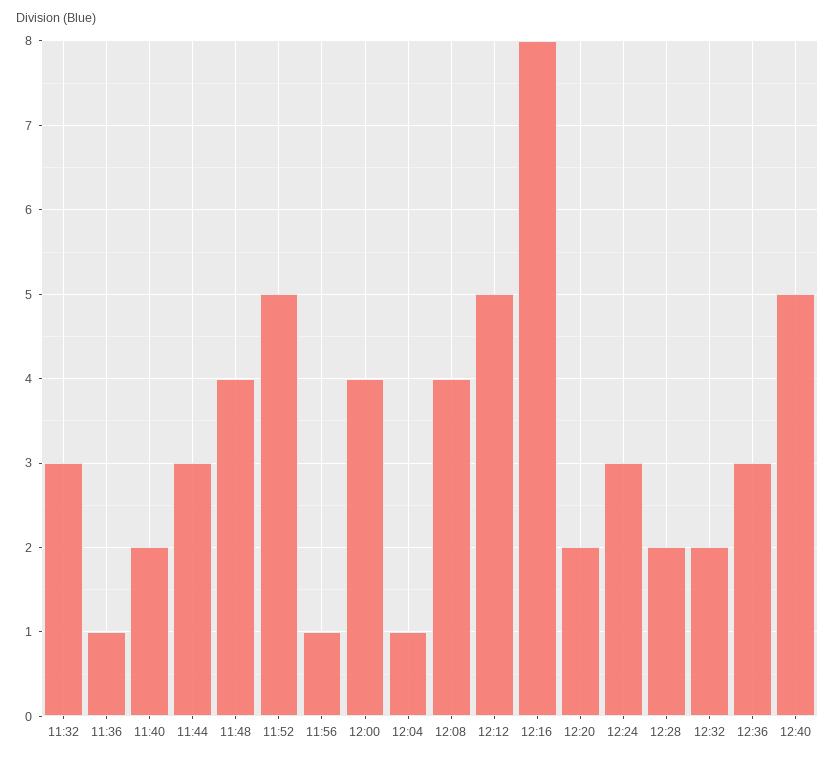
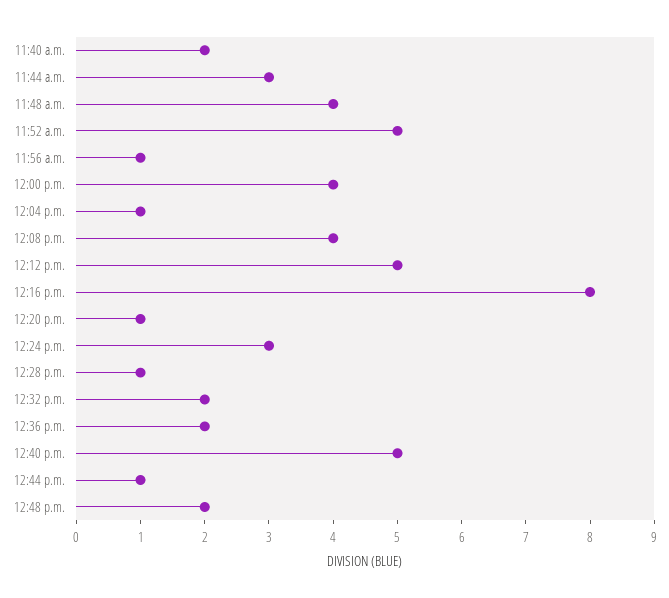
11:32: 3 -> none
11:36: 1 -> none
12:20: 2 -> 1
12:28: 2 -> 1
12:36: 3 -> 2
12:44 p.m.: none -> 1
12:48 p.m.: none -> 2

